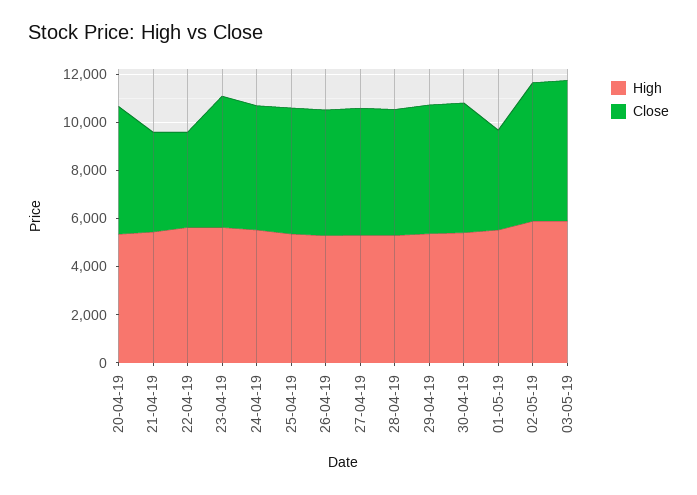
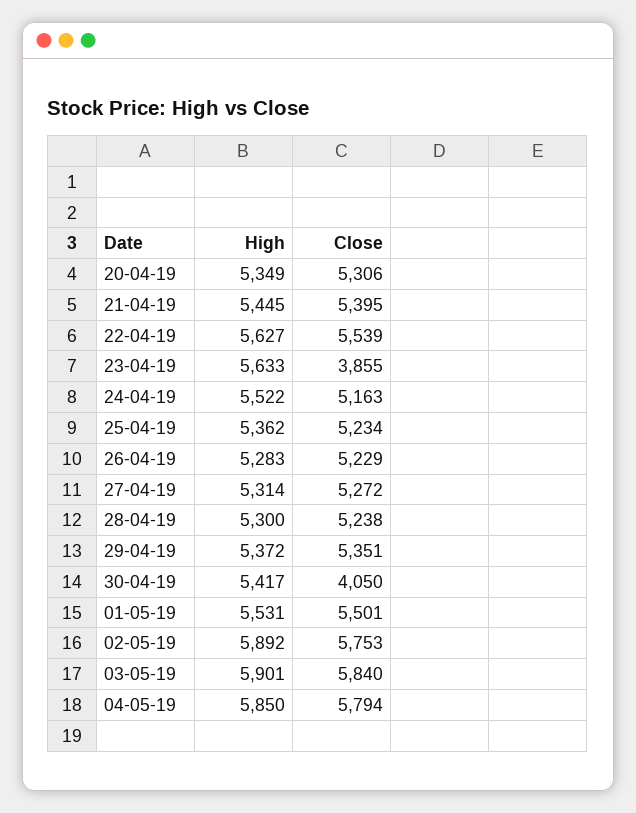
Close, 21-04-19: 4000 -> 5395
Close, 22-04-19: 4000 -> 5539
Close, 23-04-19: 5500 -> 3855
Close, 30-04-19: 5500 -> 4050
Close, 01-05-19: 4000 -> 5501
High, 04-05-19: none -> 5850
Close, 04-05-19: none -> 5794

